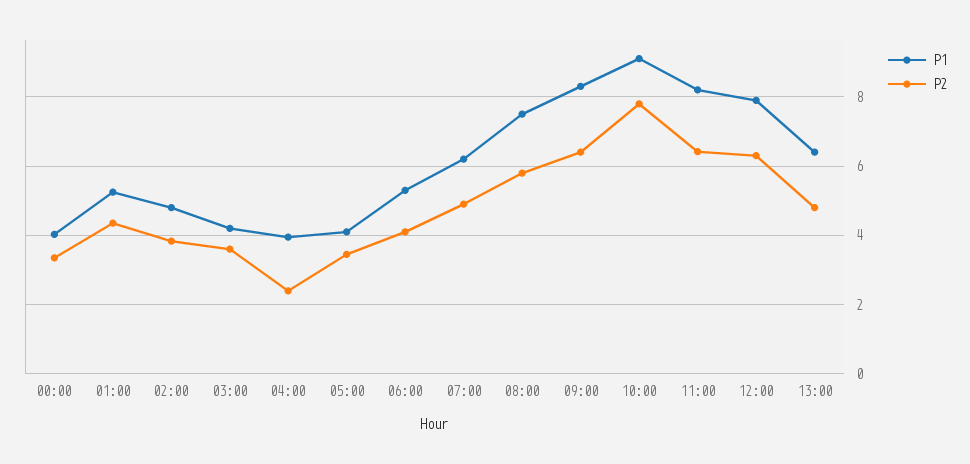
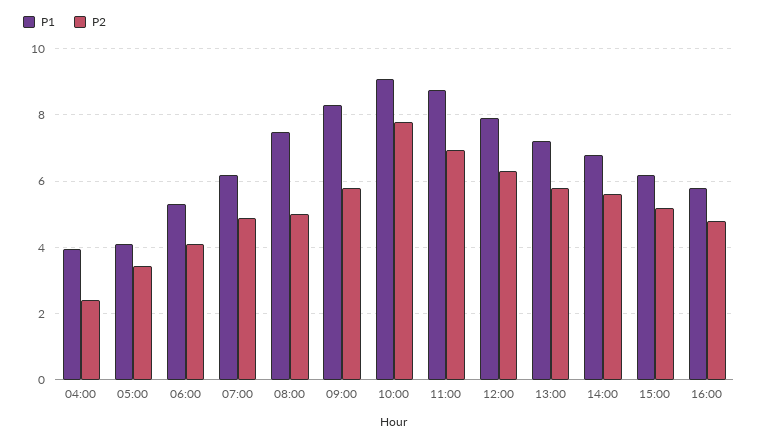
P1, 00:00: 4 -> none
P2, 00:00: 3.4 -> none
P1, 01:00: 5.2 -> none
P2, 01:00: 4.4 -> none
P1, 02:00: 4.8 -> none
P2, 02:00: 3.8 -> none
P1, 03:00: 4.2 -> none
P2, 03:00: 3.6 -> none
P2, 08:00: 5.8 -> 5
P2, 09:00: 6.4 -> 5.8
P1, 11:00: 8.2 -> 8.8
P2, 11:00: 6.4 -> 7
P1, 13:00: 6.4 -> 7.2
P2, 13:00: 4.8 -> 5.8
P1, 14:00: none -> 6.8
P2, 14:00: none -> 5.6
P1, 15:00: none -> 6.2
P2, 15:00: none -> 5.2
P1, 16:00: none -> 5.8
P2, 16:00: none -> 4.8

